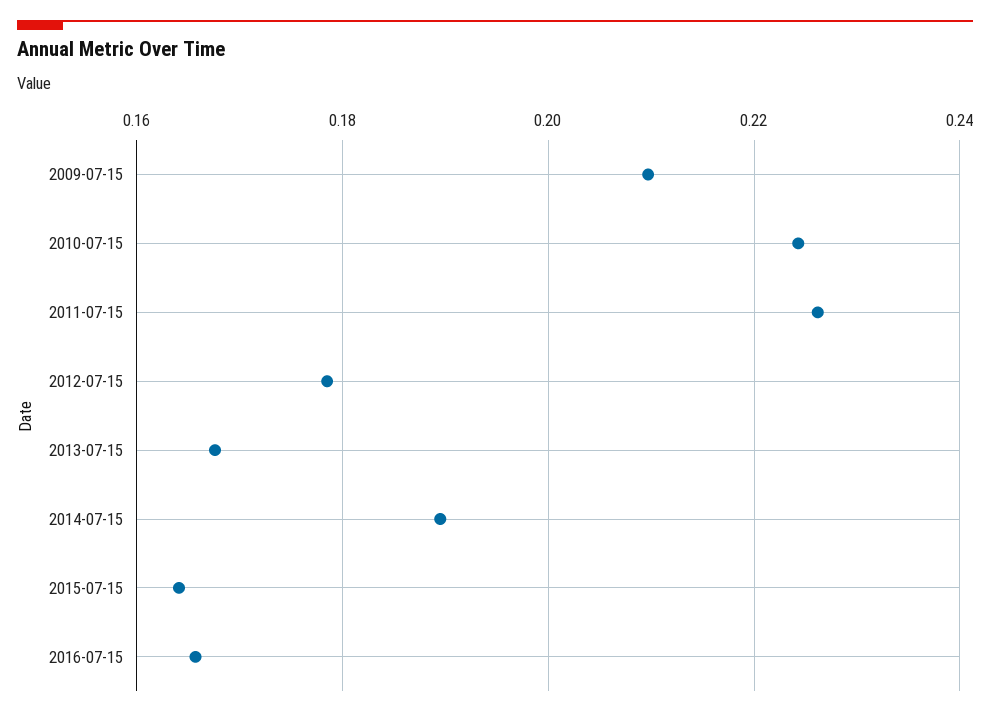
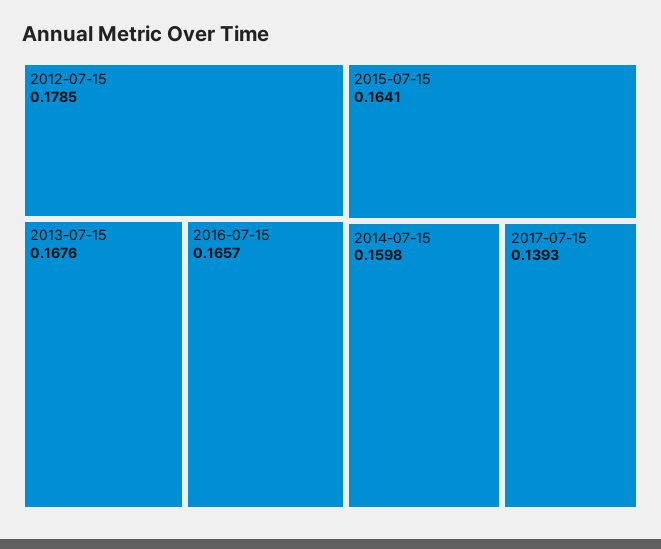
2009-07-15: 0.21 -> none
2010-07-15: 0.224 -> none
2011-07-15: 0.226 -> none
2014-07-15: 0.19 -> 0.1598
2017-07-15: none -> 0.1393

